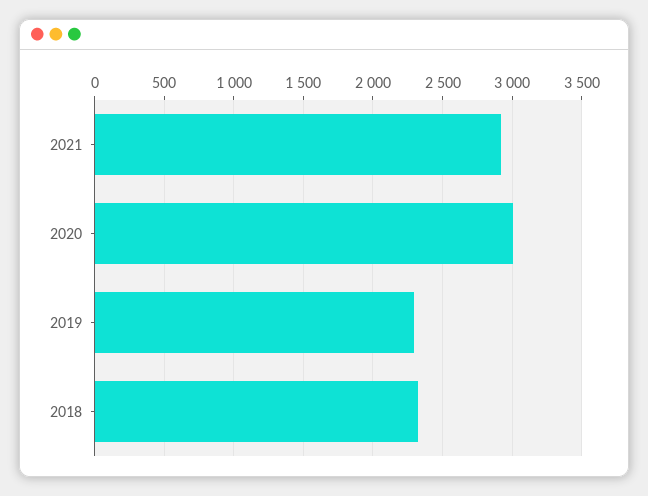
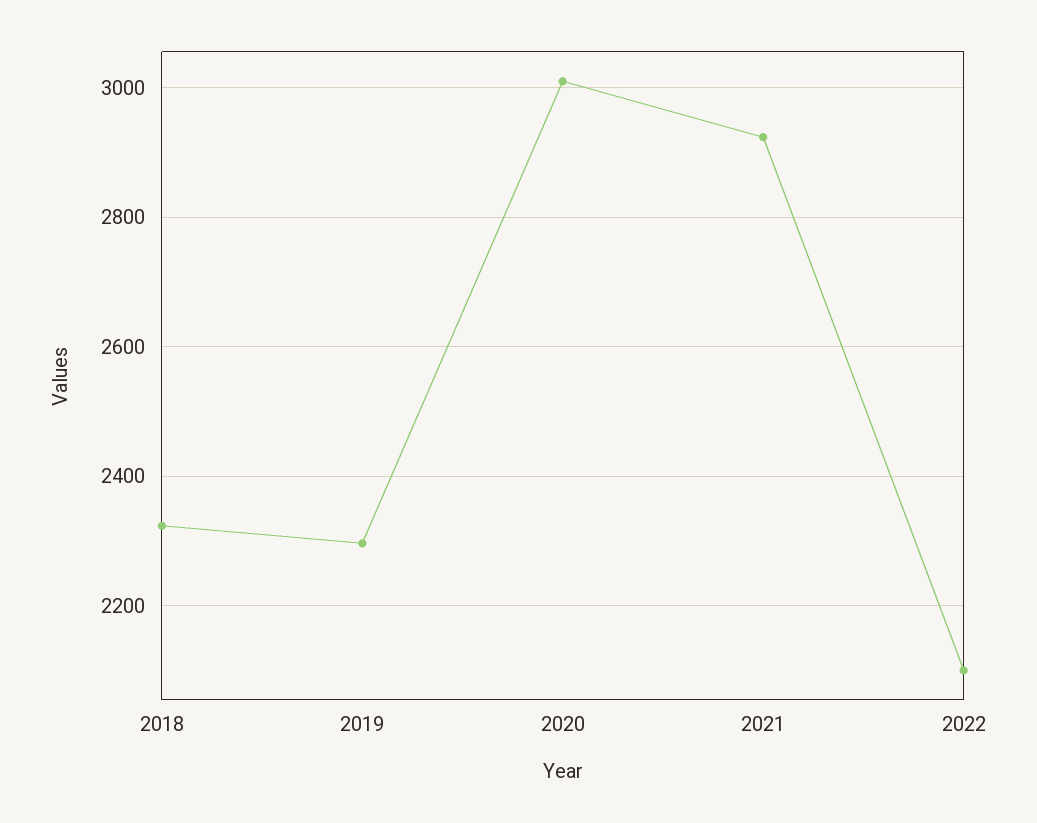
2022: none -> 2100

